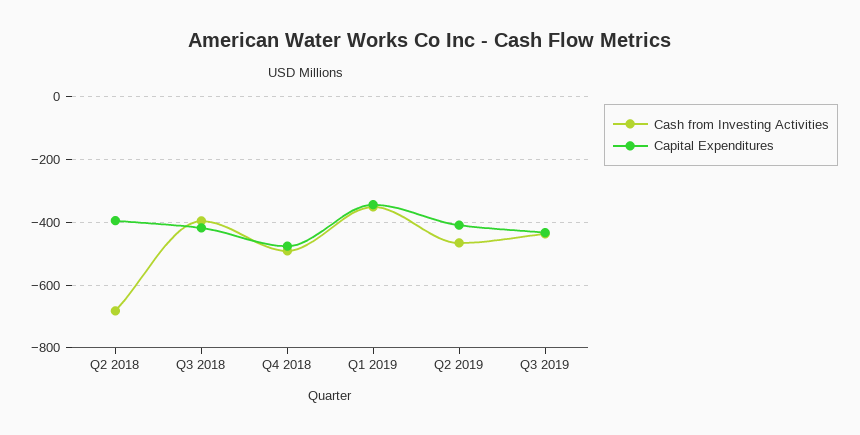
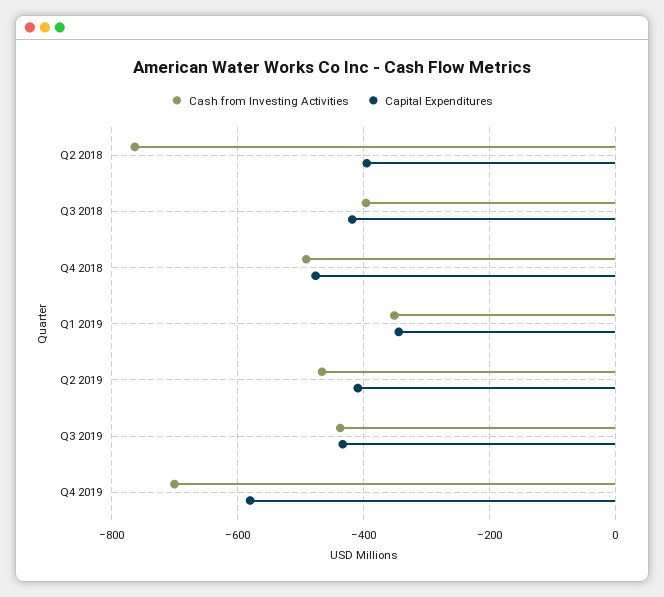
Cash from Investing Activities, Q2 2018: -680 -> -760
Cash from Investing Activities, Q4 2019: none -> -700
Capital Expenditures, Q4 2019: none -> -580

